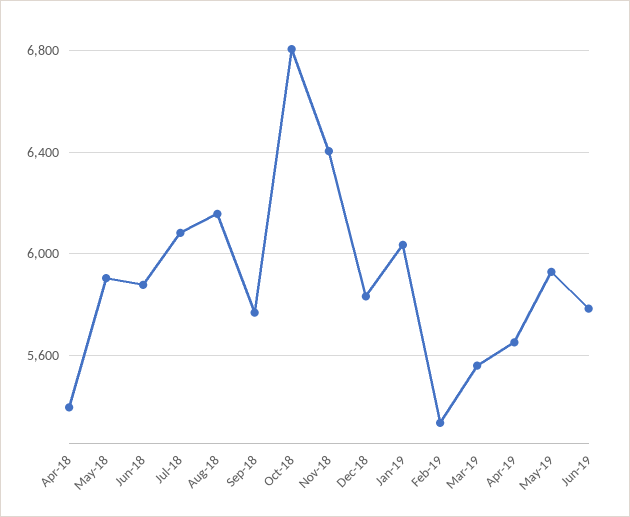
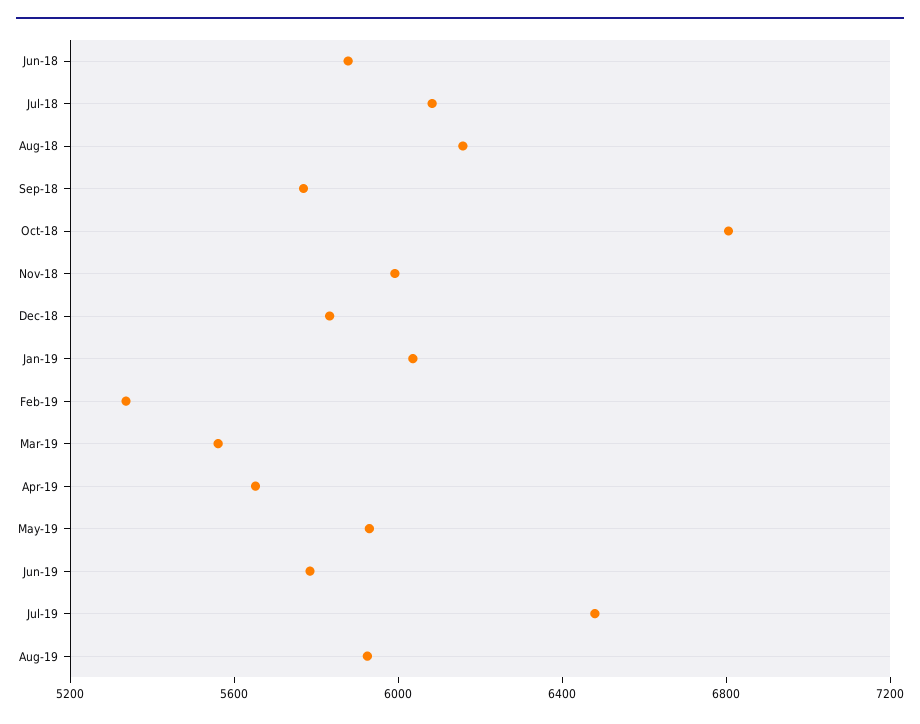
Apr-18: 5400 -> none
May-18: 5900 -> none
Nov-18: 6400 -> 6000
Jul-19: none -> 6500
Aug-19: none -> 5900

